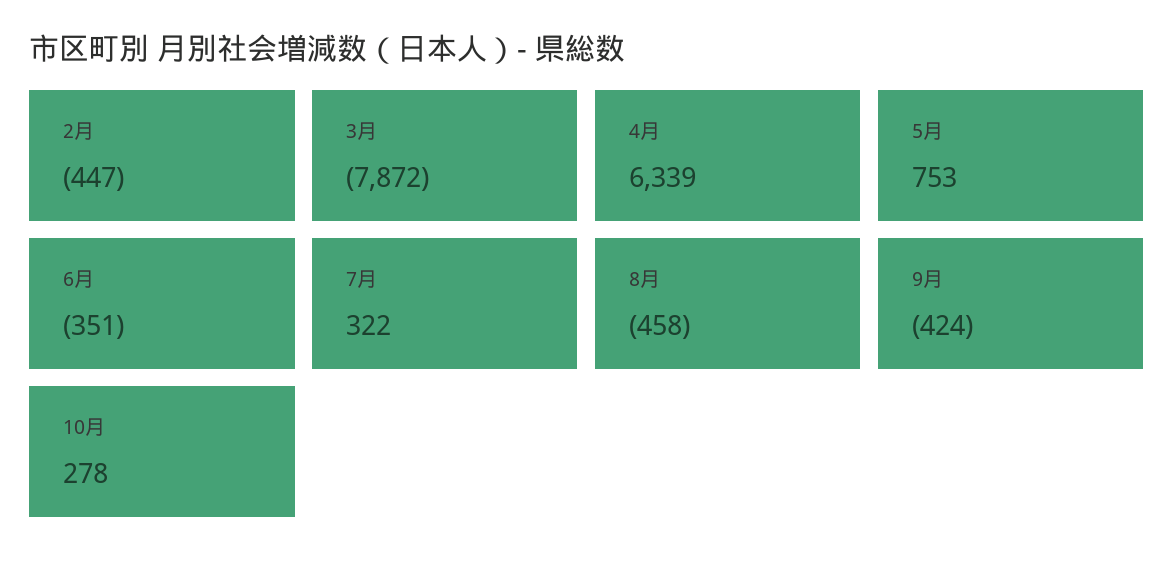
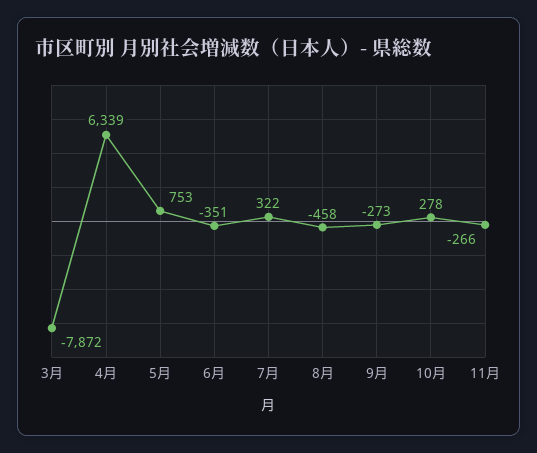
2月: -447 -> none
9月: -424 -> -273
11月: none -> -266

